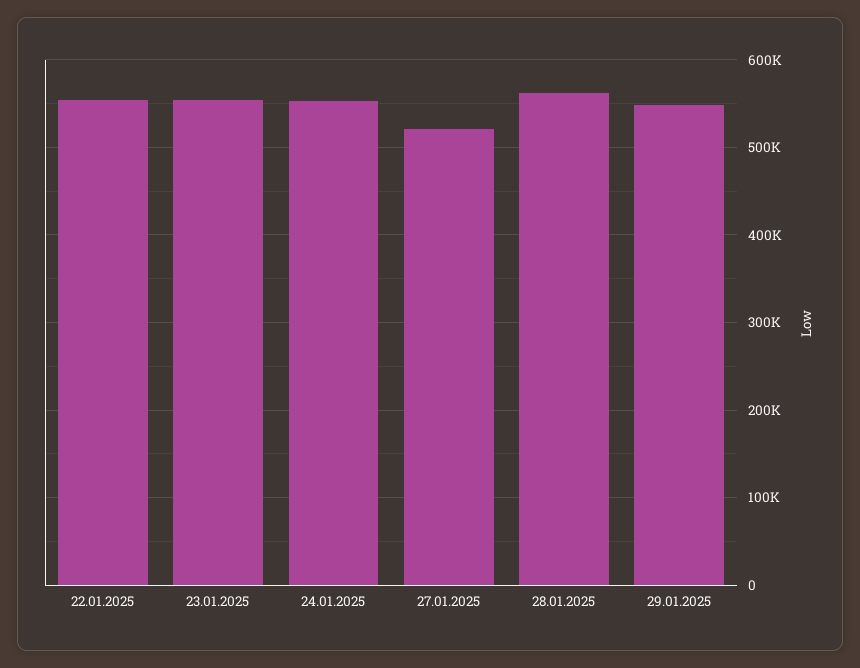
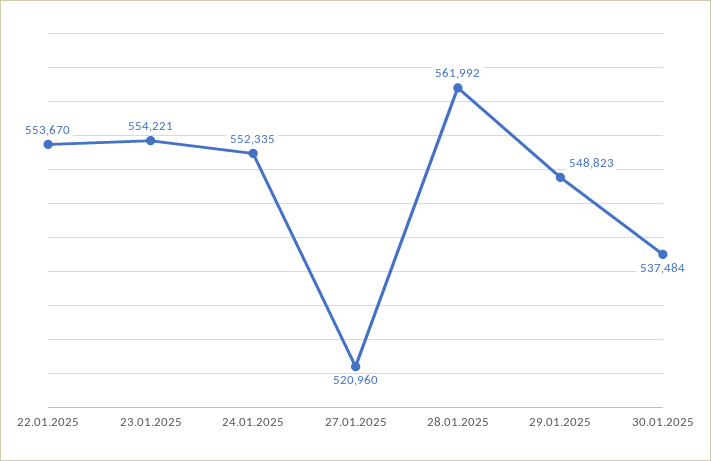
30.01.2025: none -> 537484

